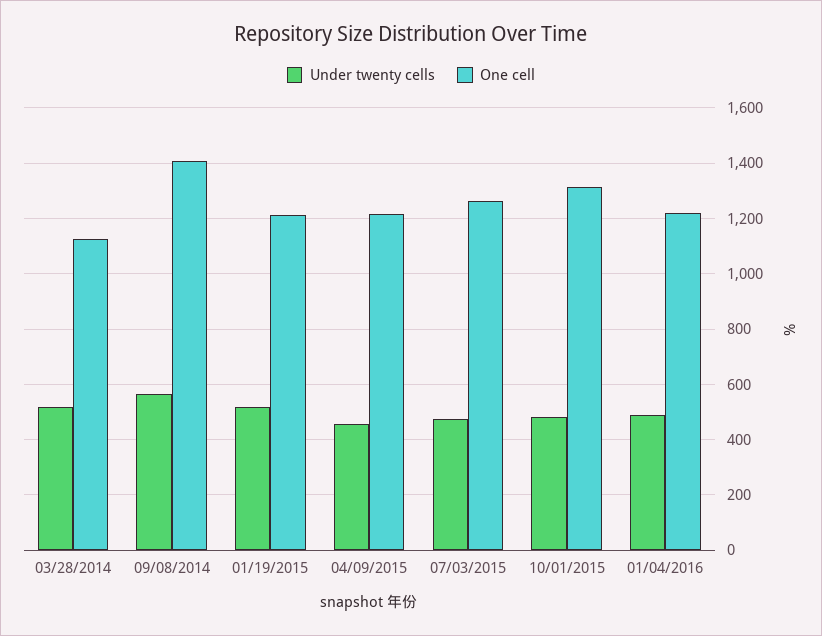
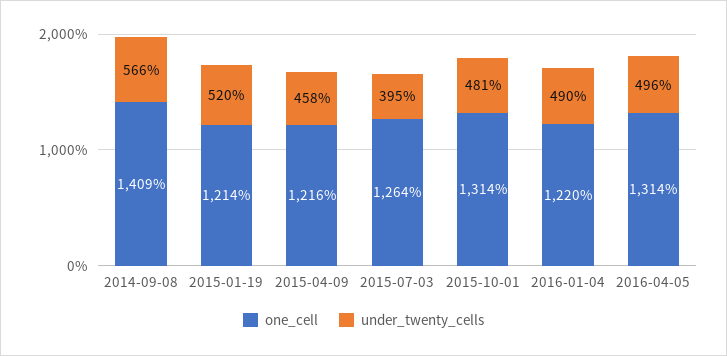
Under twenty cells, 03/28/2014: 525 -> none
One cell, 03/28/2014: 1125 -> none
Under twenty cells, 07/03/2015: 475 -> 395
One cell, 2016-04-05: none -> 1314
Under twenty cells, 2016-04-05: none -> 496

